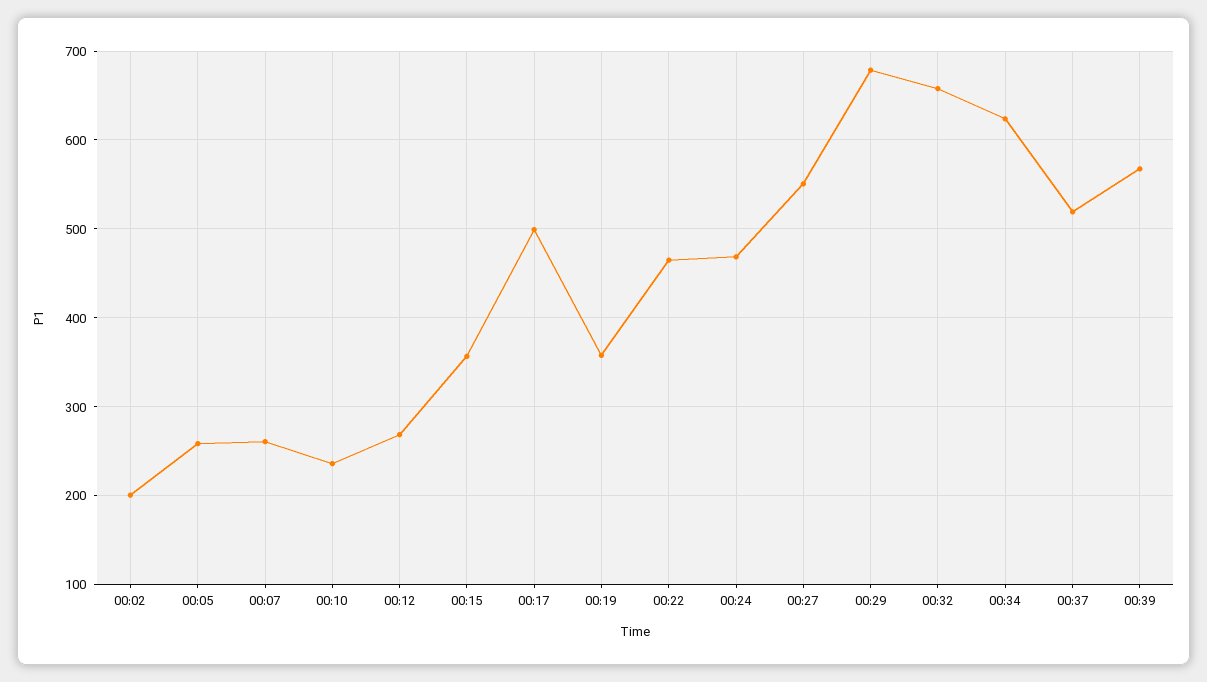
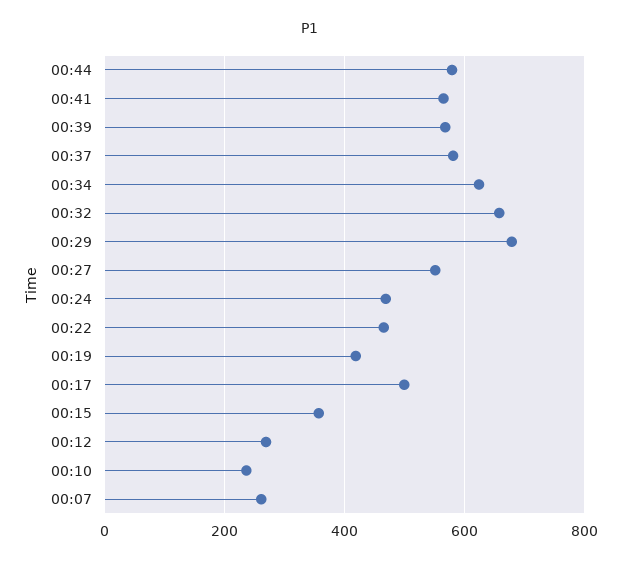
00:02: 200 -> none
00:05: 260 -> none
00:19: 360 -> 420
00:37: 520 -> 580
00:44: none -> 580
00:41: none -> 560

